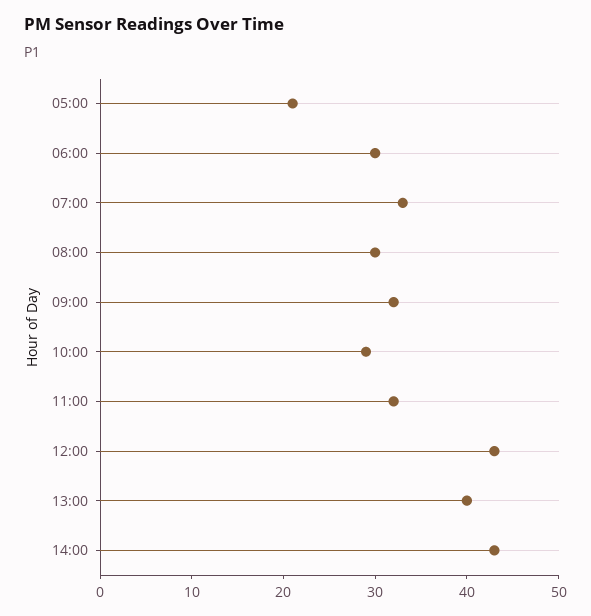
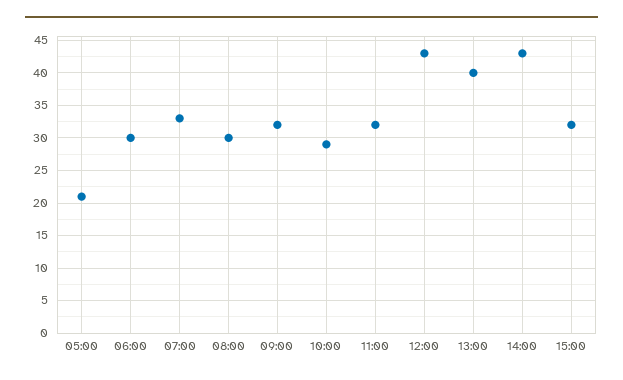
15:00: none -> 32

